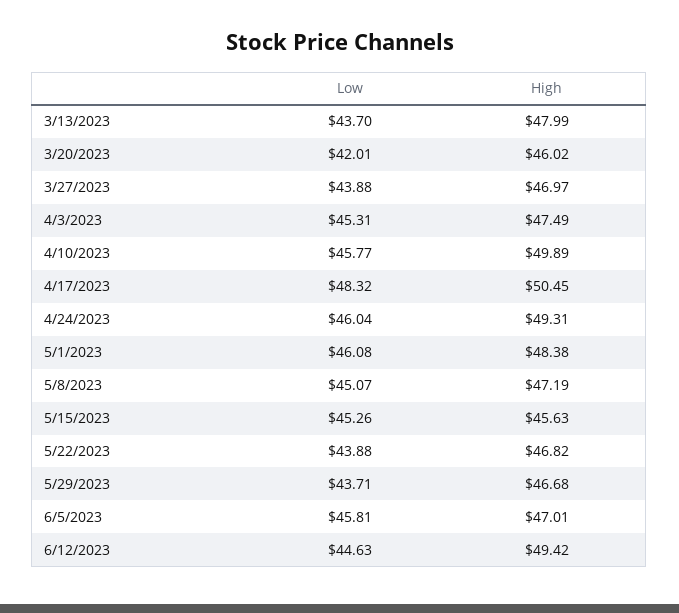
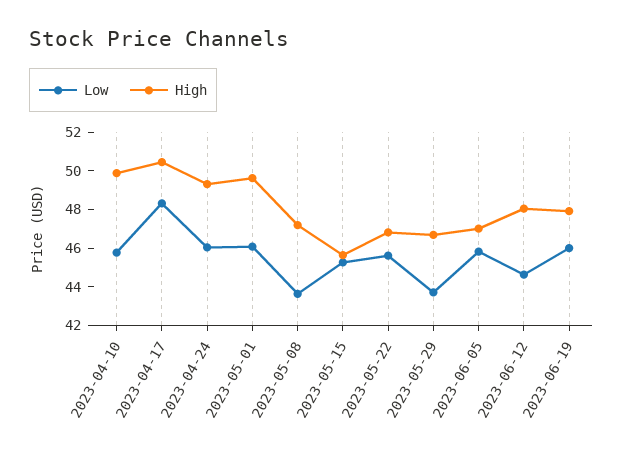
Low, 3/13/2023: 43.7 -> none
High, 3/13/2023: 47.99 -> none
Low, 3/20/2023: 42.01 -> none
High, 3/20/2023: 46.02 -> none
Low, 3/27/2023: 43.88 -> none
High, 3/27/2023: 46.97 -> none
Low, 4/3/2023: 45.31 -> none
High, 4/3/2023: 47.49 -> none
High, 5/1/2023: 48.38 -> 49.5
Low, 5/8/2023: 45.07 -> 43.5
Low, 5/22/2023: 43.88 -> 45.5
High, 6/12/2023: 49.42 -> 48
Low, 2023-06-19: none -> 46
High, 2023-06-19: none -> 48

